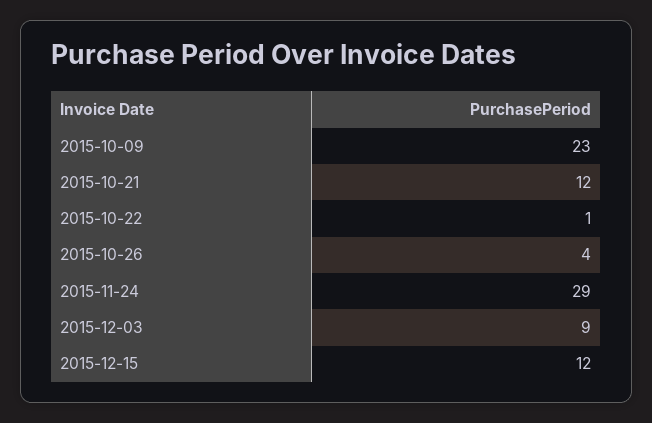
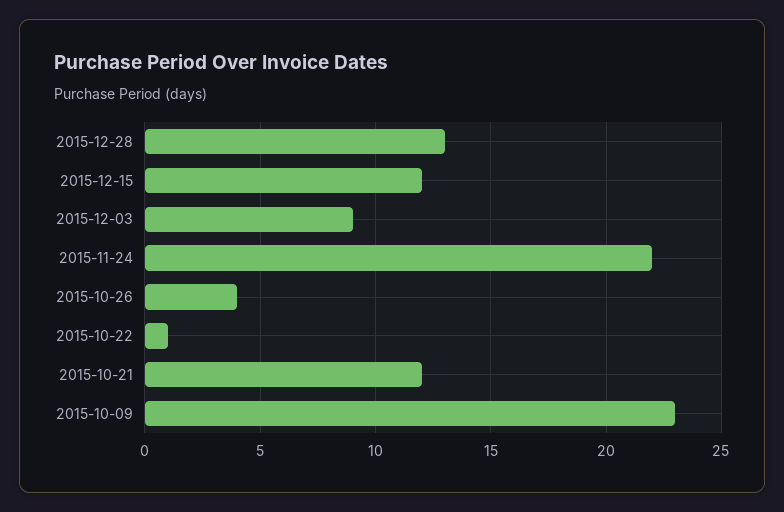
2015-11-24: 29 -> 22
2015-12-28: none -> 13

